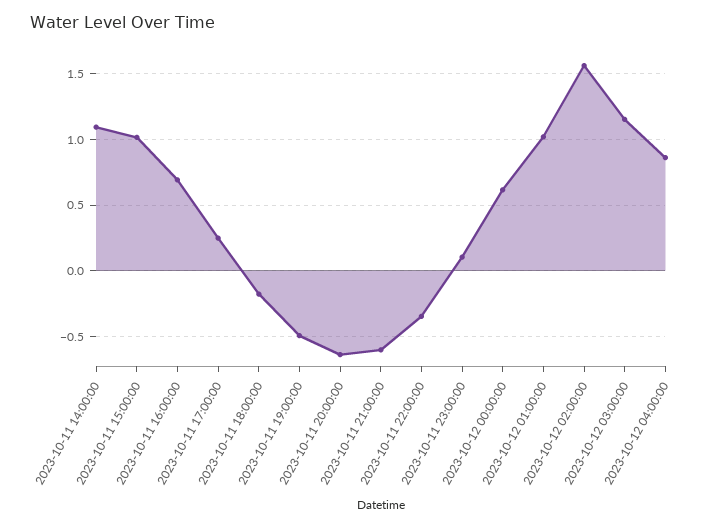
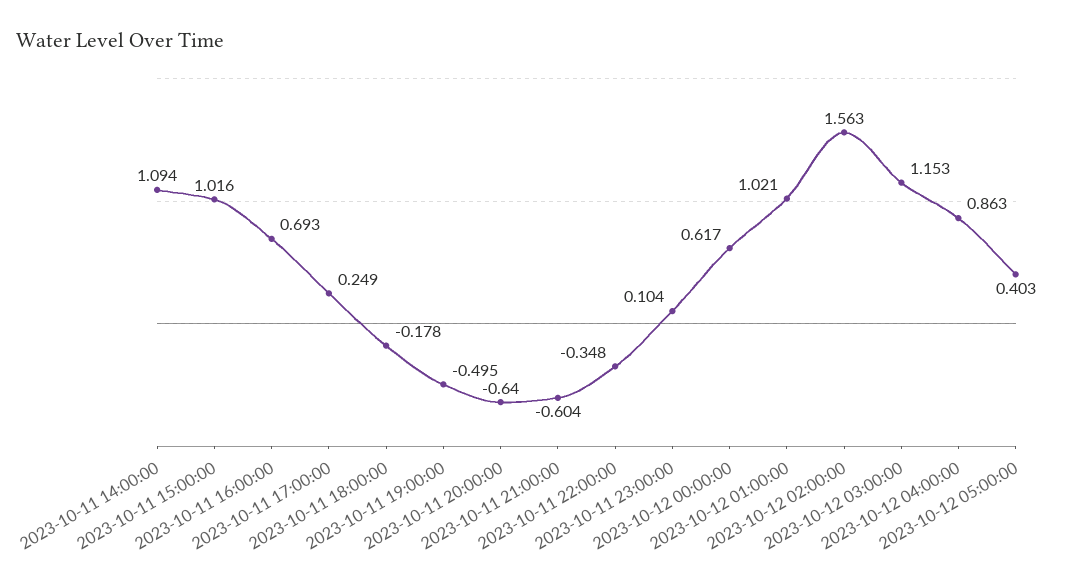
2023-10-12 05:00:00: none -> 0.403

